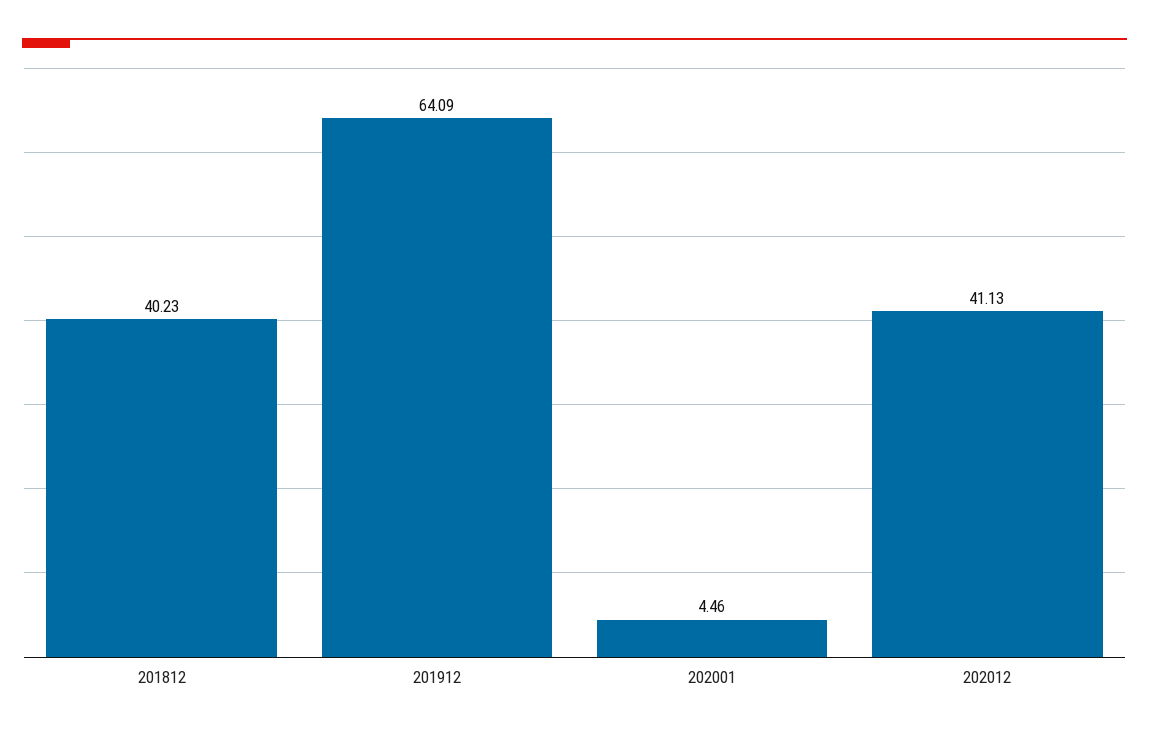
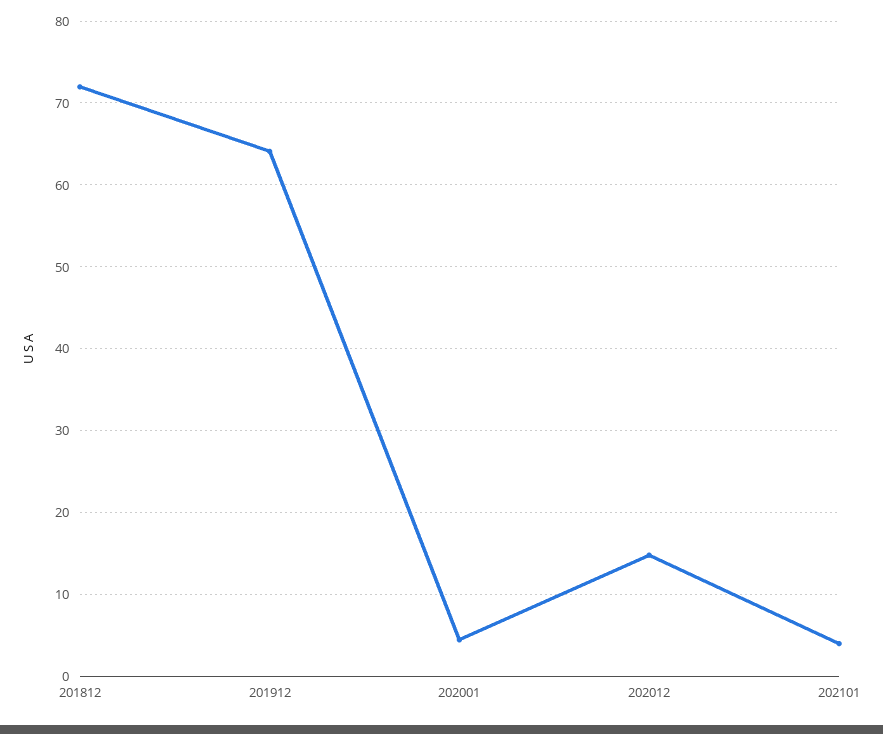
201812: 40.23 -> 72
202012: 41.13 -> 15
202101: none -> 4

